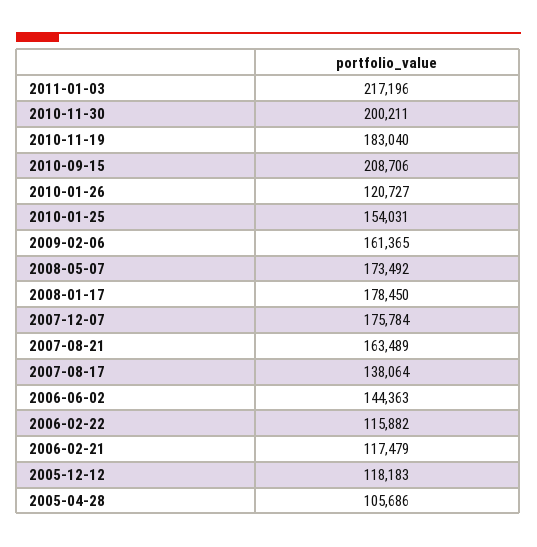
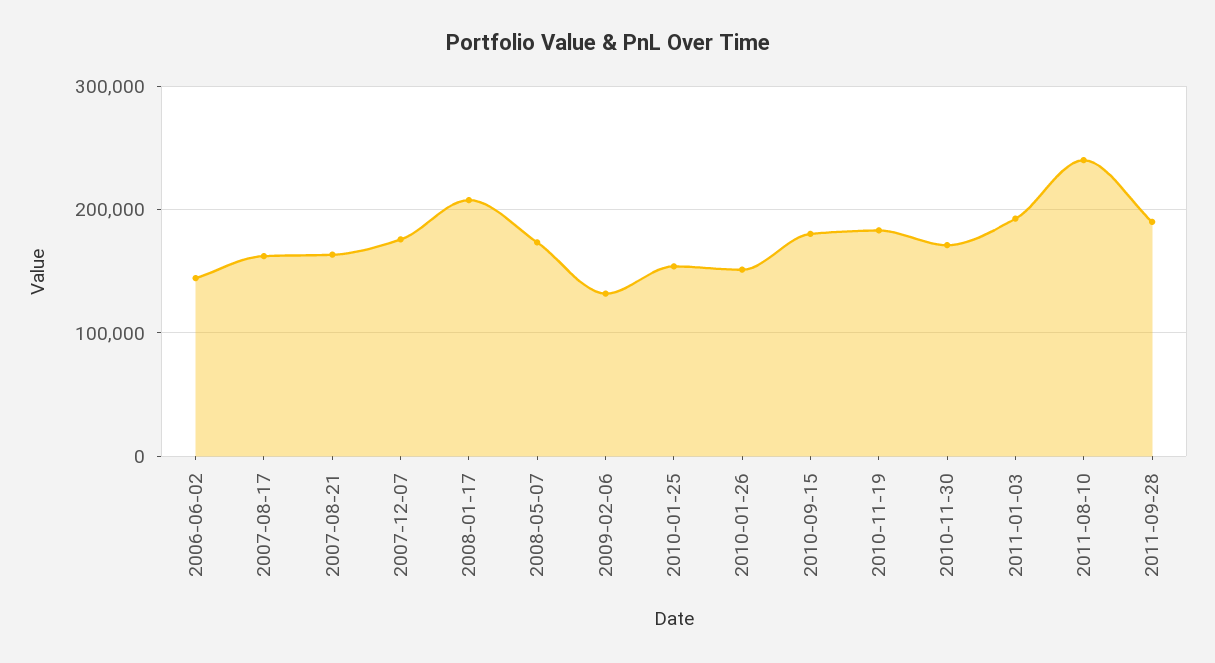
2011-01-03: 217196 -> 190000
2010-11-30: 200211 -> 170000
2010-09-15: 208706 -> 180000
2010-01-26: 120727 -> 150000
2009-02-06: 161365 -> 130000
2008-01-17: 178450 -> 210000
2007-08-17: 138064 -> 160000
2006-02-22: 115882 -> none
2006-02-21: 117479 -> none
2005-12-12: 118183 -> none
2005-04-28: 105686 -> none
2011-08-10: none -> 240000
2011-09-28: none -> 190000

